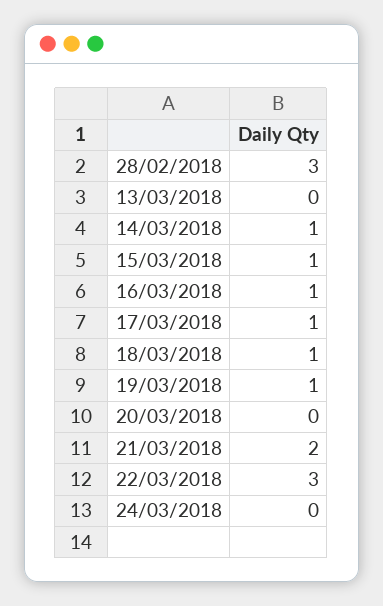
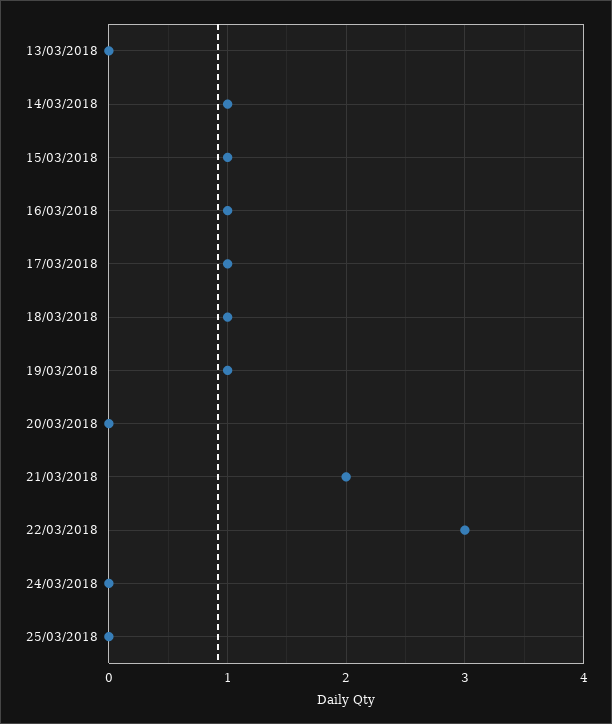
28/02/2018: 3 -> none
25/03/2018: none -> 0

